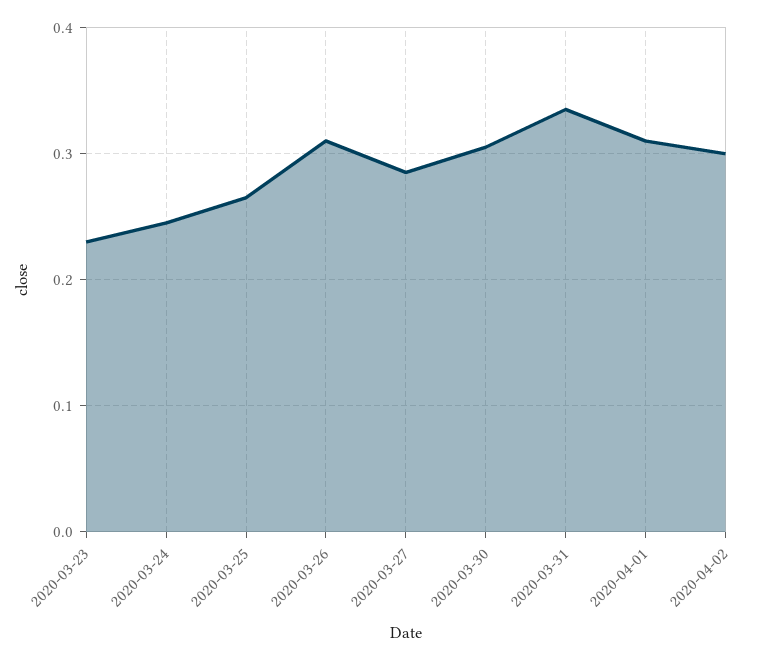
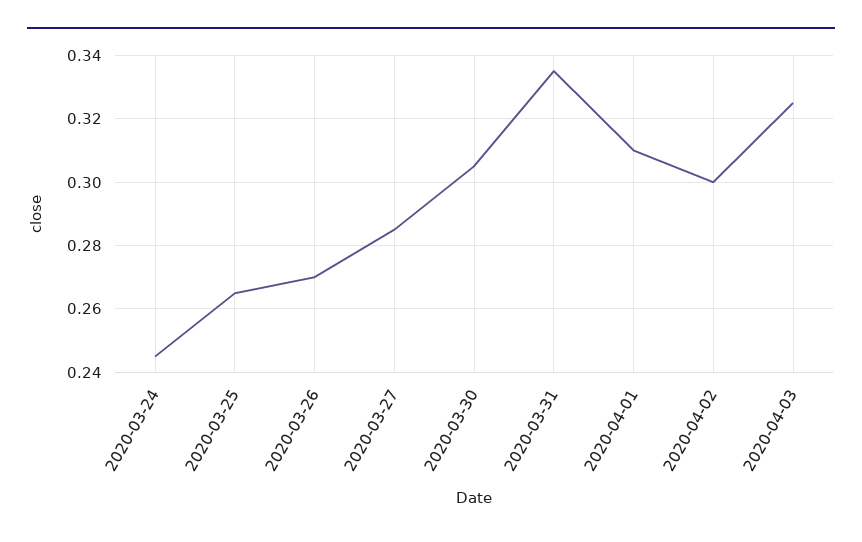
2020-03-23: 0.23 -> none
2020-03-26: 0.31 -> 0.27
2020-04-03: none -> 0.325

